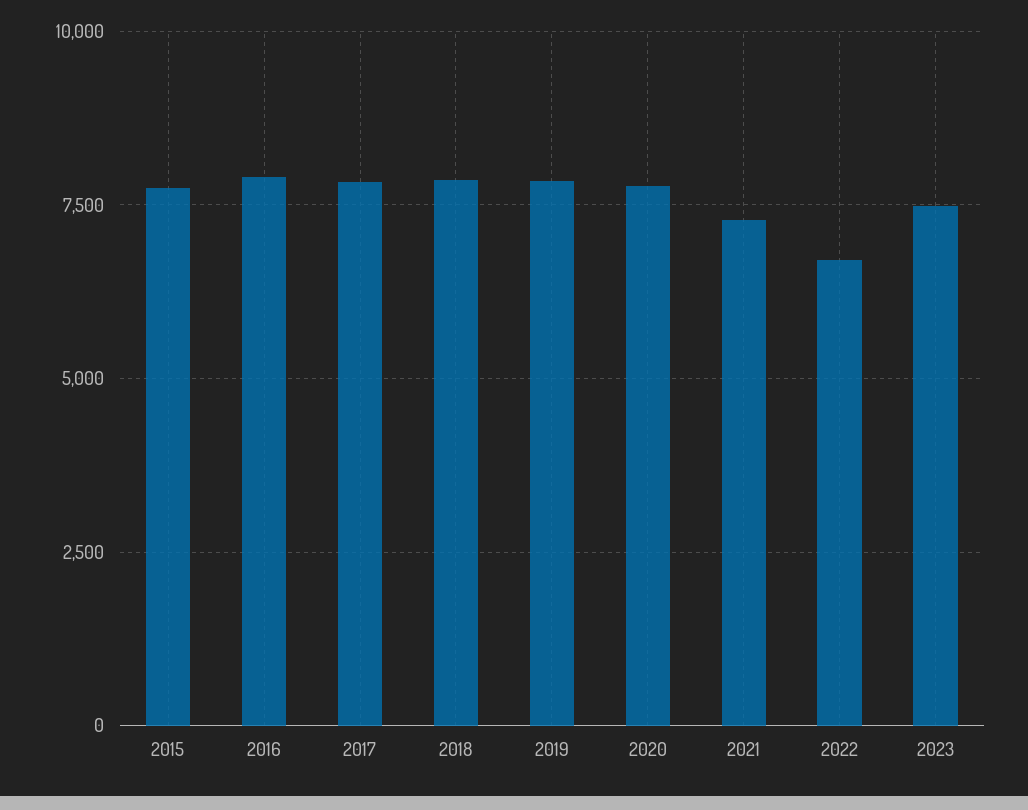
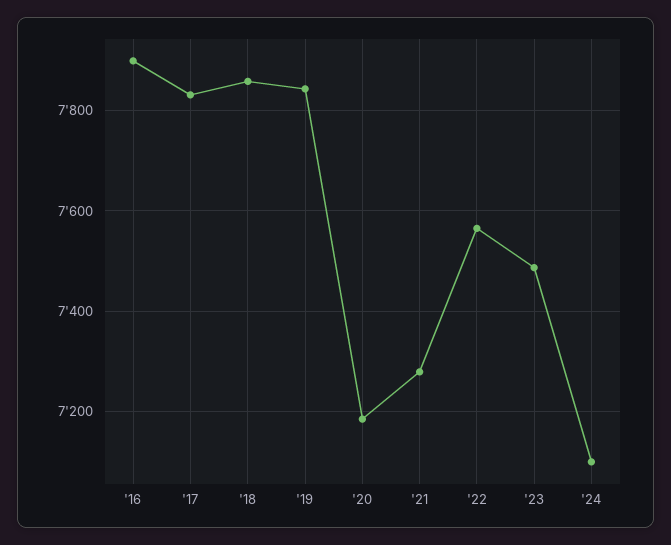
2015: 7750 -> none
2020: 7750 -> 7180
2022: 6750 -> 7560
'24: none -> 7100

